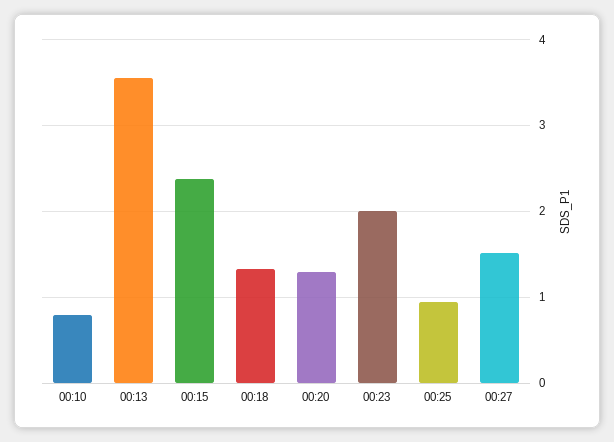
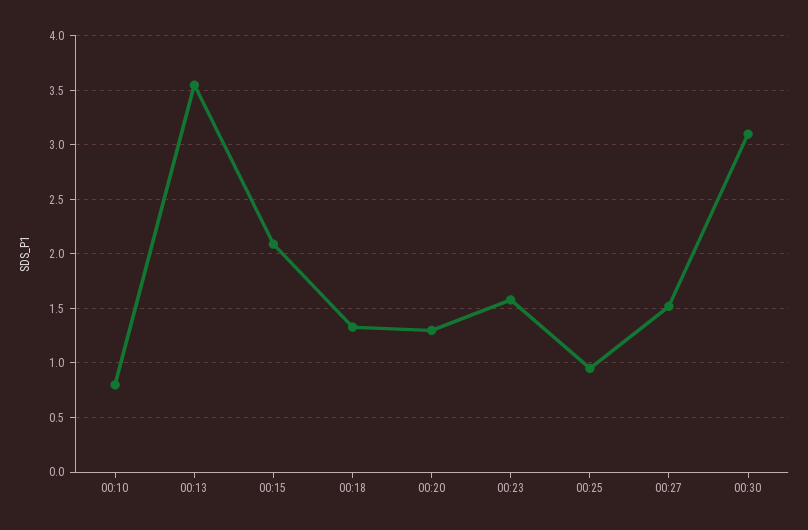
00:15: 2.4 -> 2.1
00:23: 2 -> 1.6
00:30: none -> 3.1

